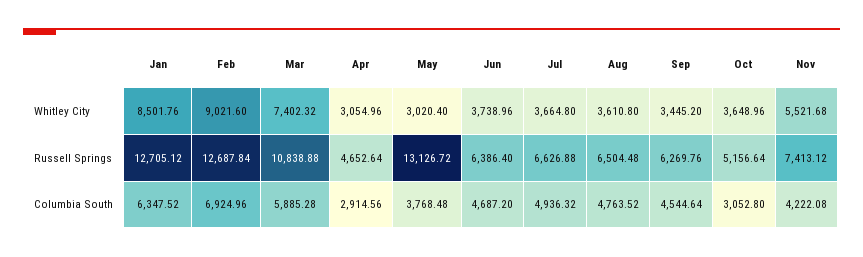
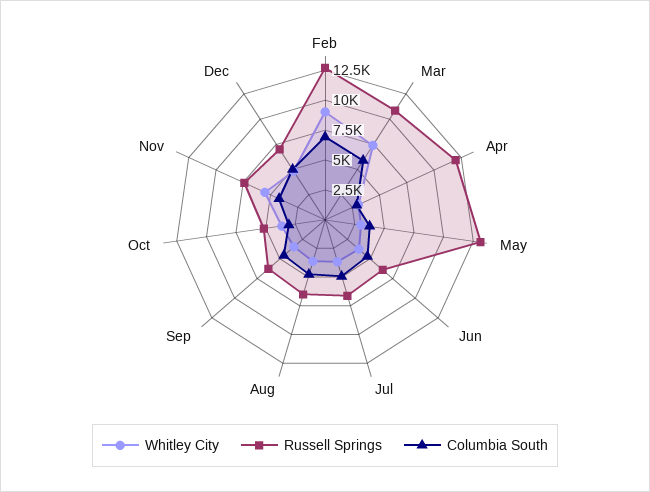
Whitley City, Jan: 8501.76 -> none
Russell Springs, Jan: 12705.12 -> none
Russell Springs, Apr: 4652.64 -> 12500
Columbia South, Jan: 6347.52 -> none
Whitley City, Dec: none -> 5000
Russell Springs, Dec: none -> 7500
Columbia South, Dec: none -> 5000

